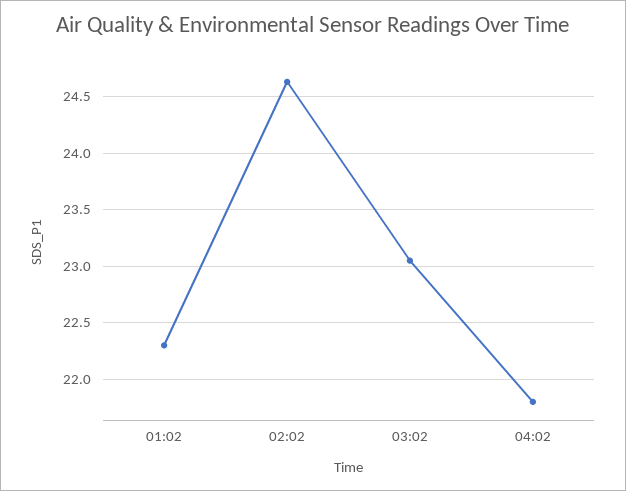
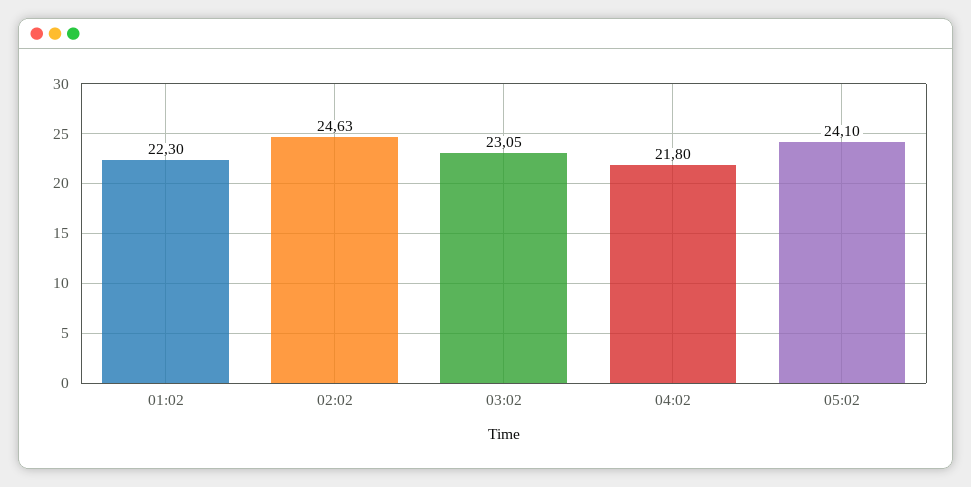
05:02: none -> 24.1

